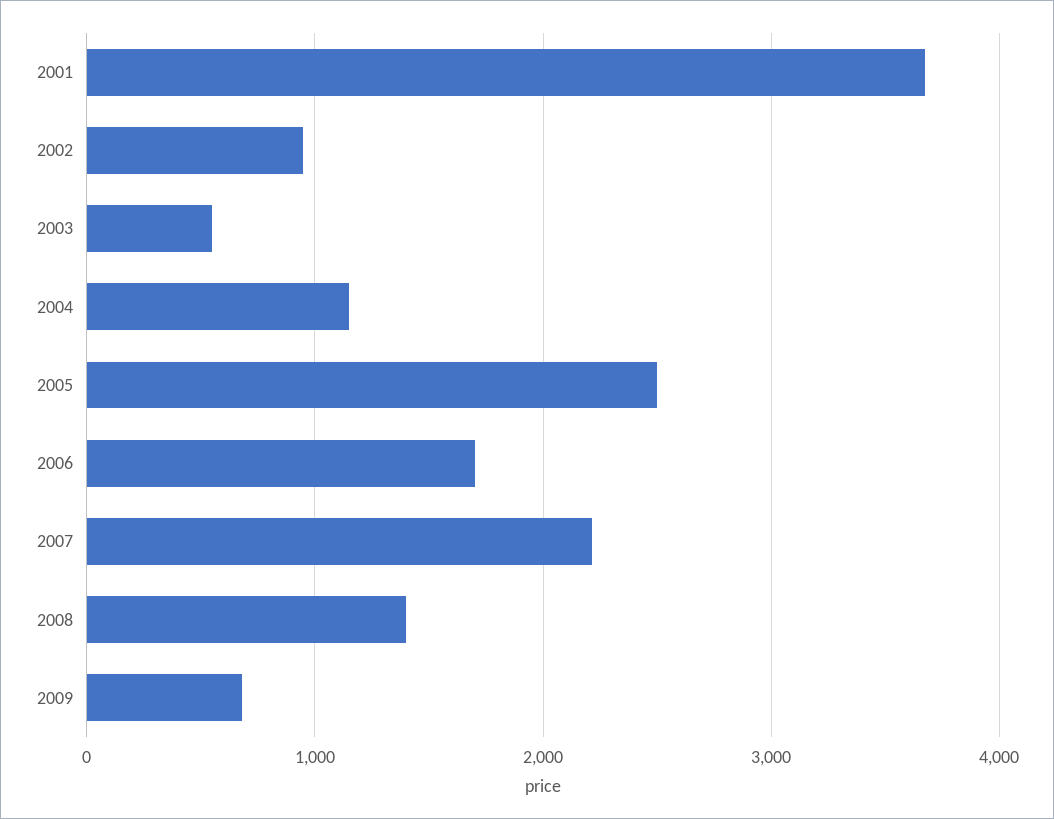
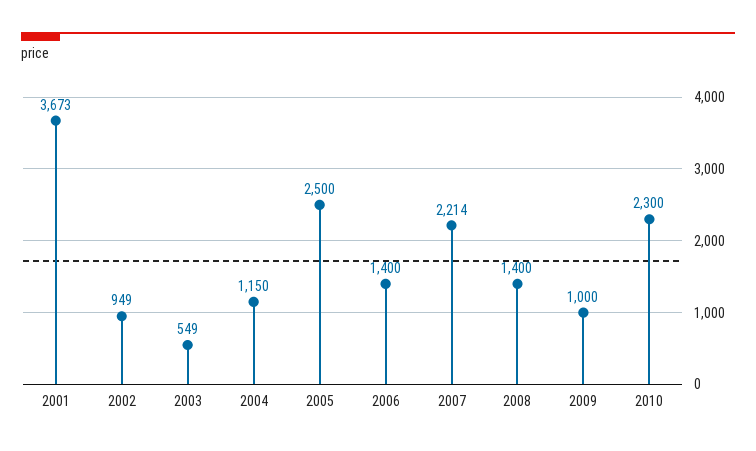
2006: 1700 -> 1400
2009: 700 -> 1000
2010: none -> 2300

